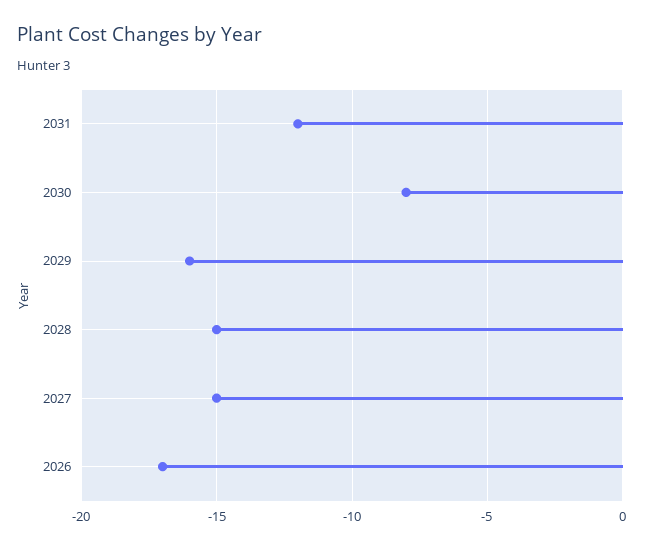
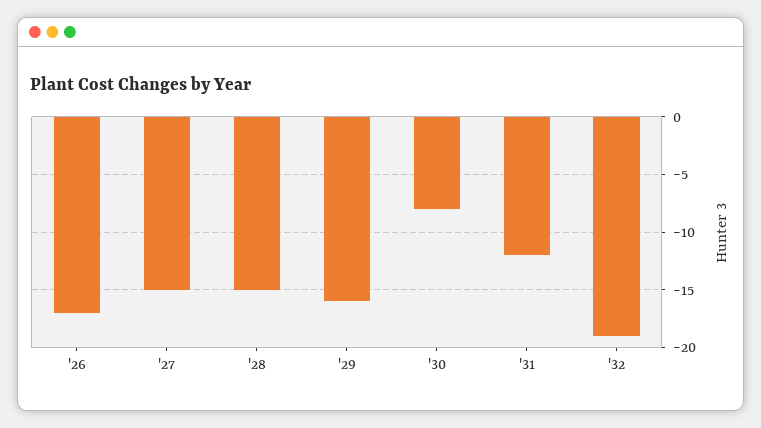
'32: none -> -19

